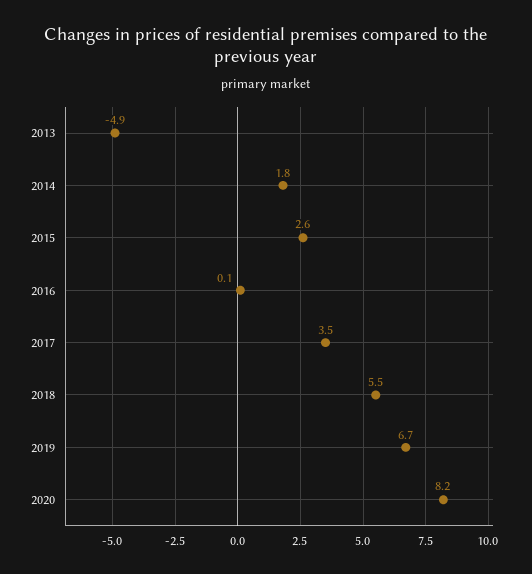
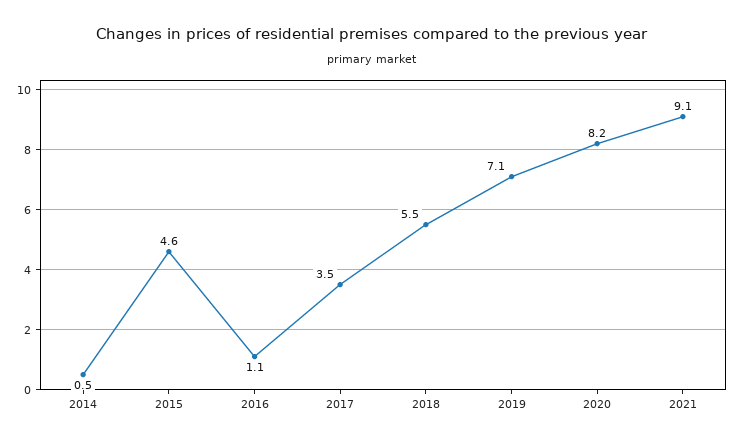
2013: -4.9 -> none
2014: 1.8 -> 0.5
2015: 2.6 -> 4.6
2016: 0.1 -> 1.1
2019: 6.7 -> 7.1
2021: none -> 9.1

